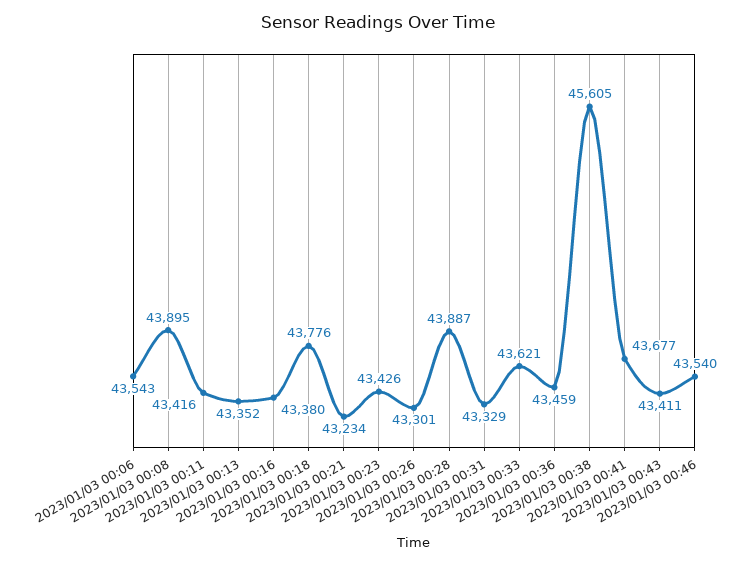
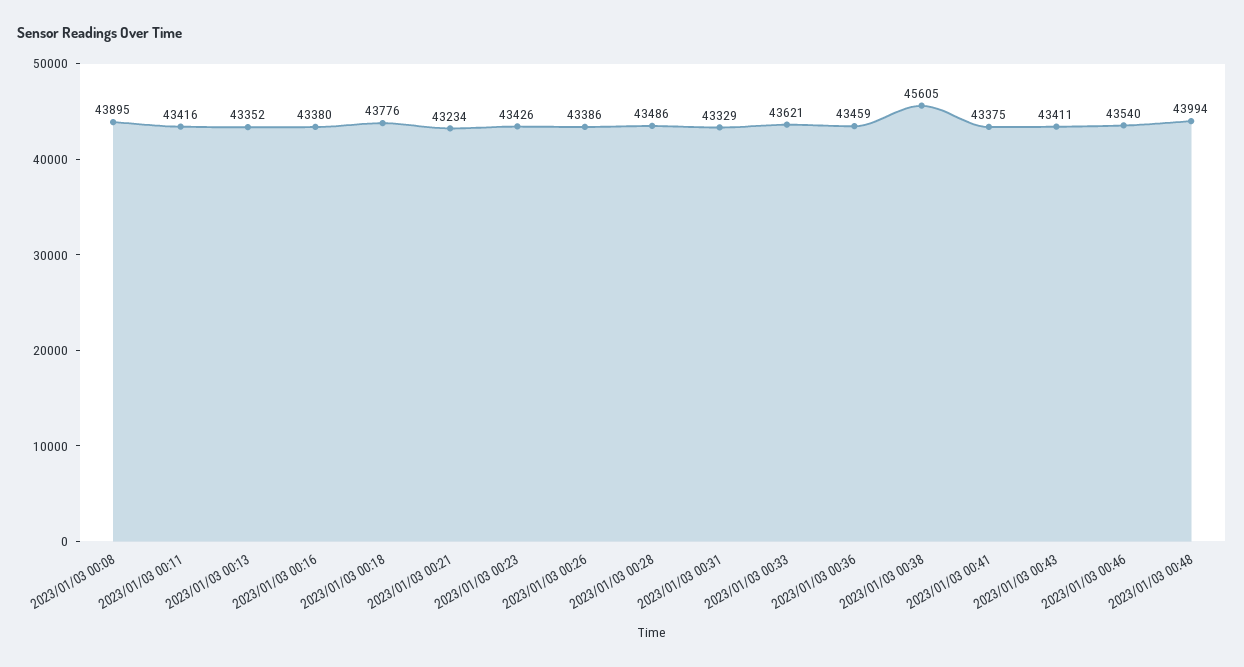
2023/01/03 00:06: 43543 -> none
2023/01/03 00:26: 43301 -> 43386
2023/01/03 00:28: 43887 -> 43486
2023/01/03 00:41: 43677 -> 43375
2023/01/03 00:48: none -> 43994

